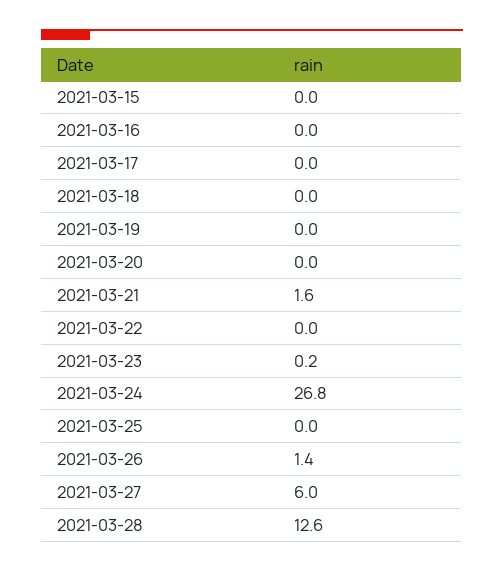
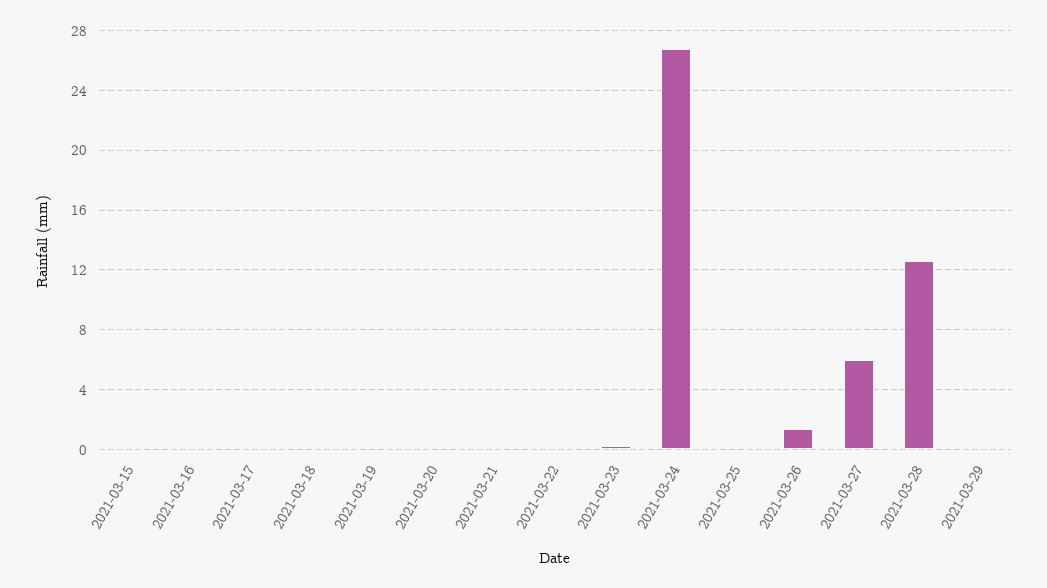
2021-03-21: 1.6 -> 0
2021-03-29: none -> 0

